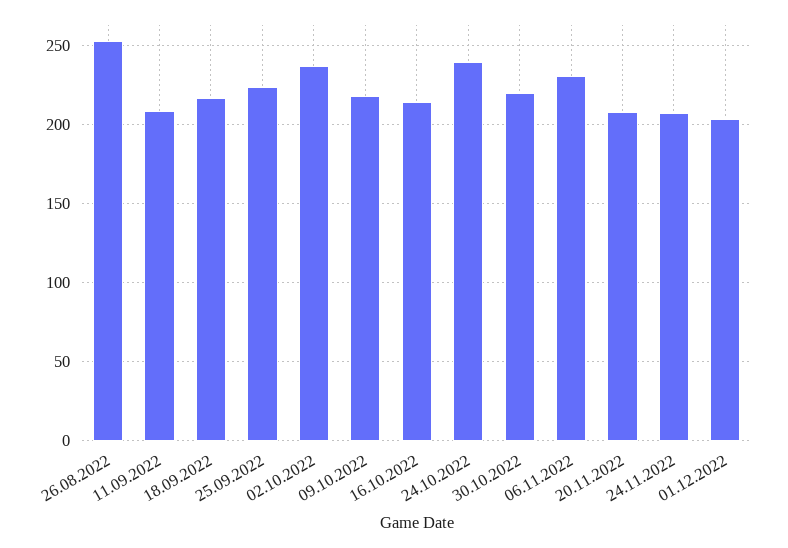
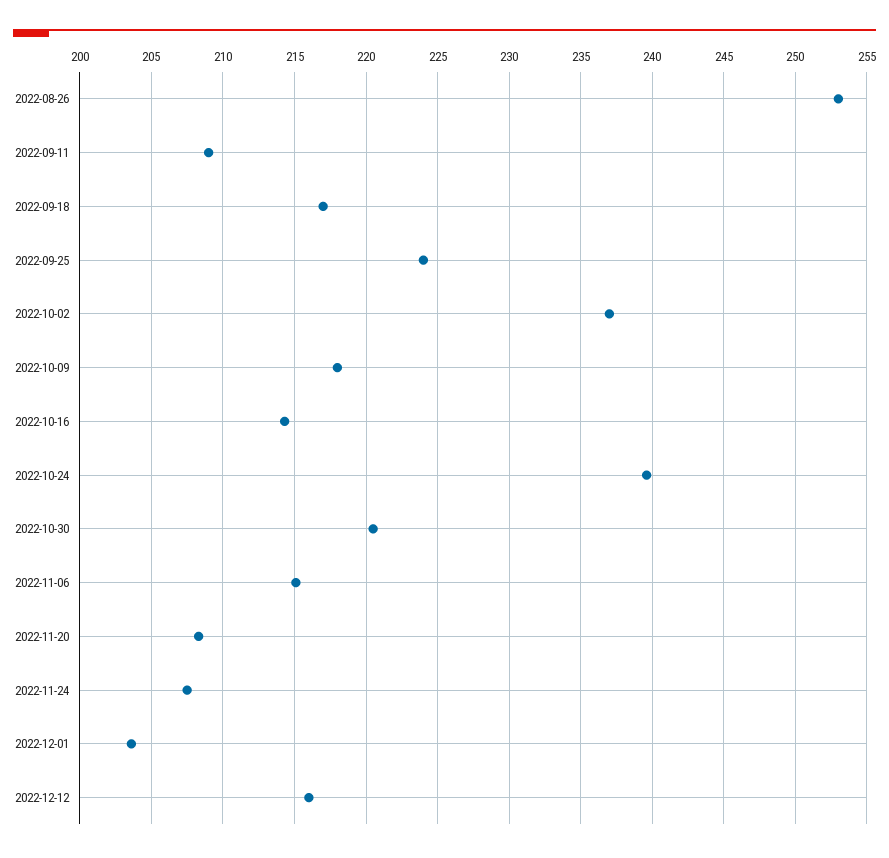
06.11.2022: 230 -> 215
2022-12-12: none -> 216

